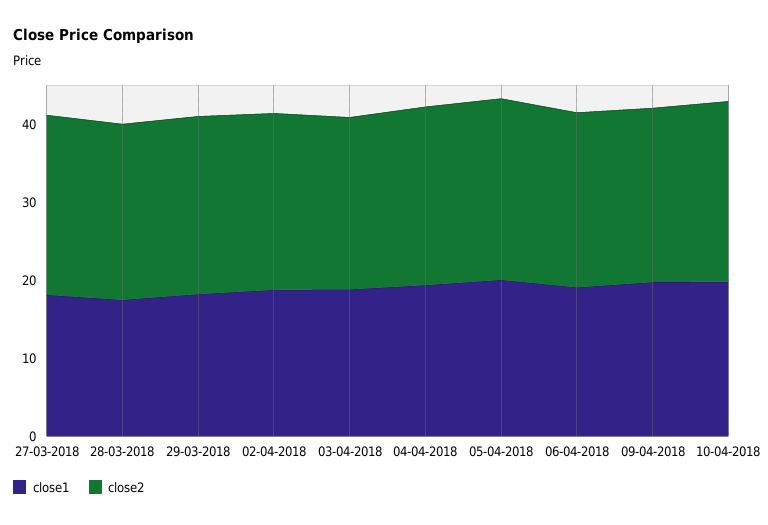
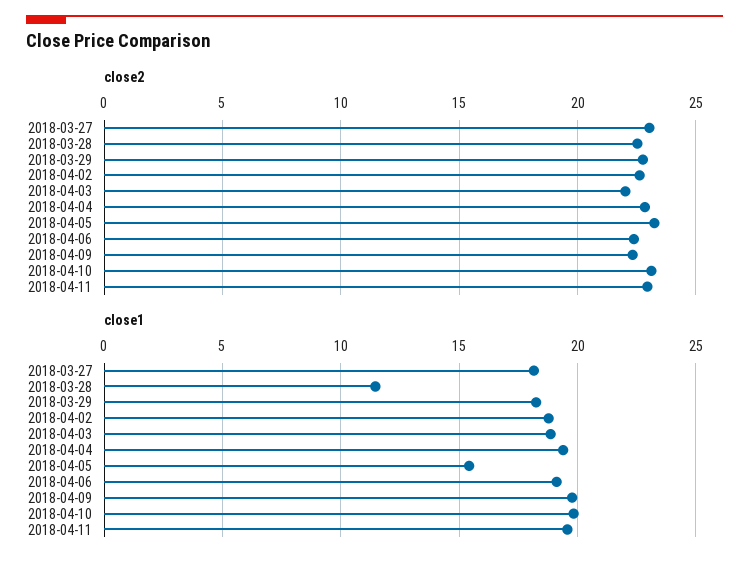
close1, 28-03-2018: 18 -> 11.5
close1, 05-04-2018: 20 -> 15.5
close2, 2018-04-11: none -> 23
close1, 2018-04-11: none -> 19.5

